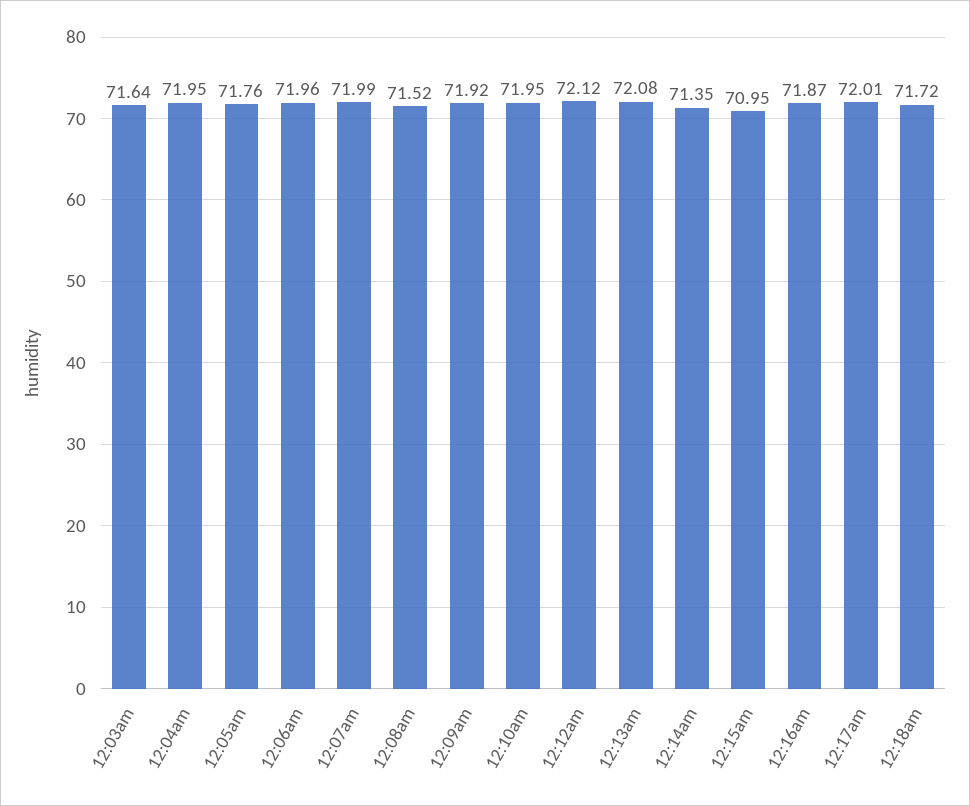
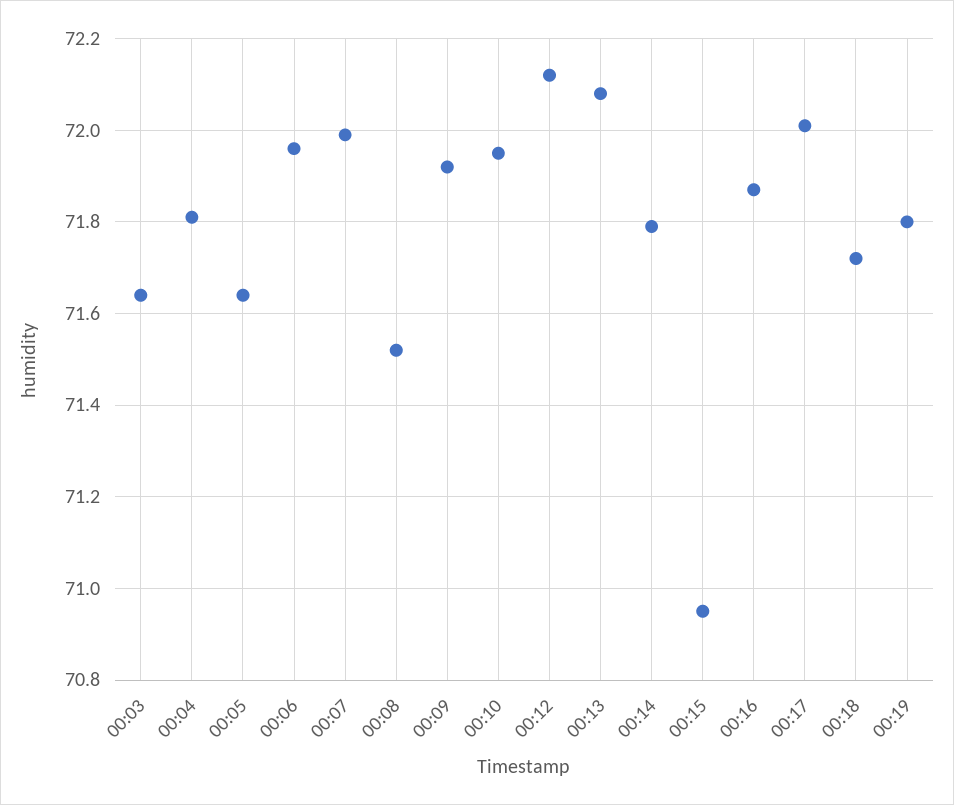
12:04am: 71.95 -> 71.8
12:05am: 71.76 -> 71.65
12:14am: 71.35 -> 71.8
00:19: none -> 71.8

